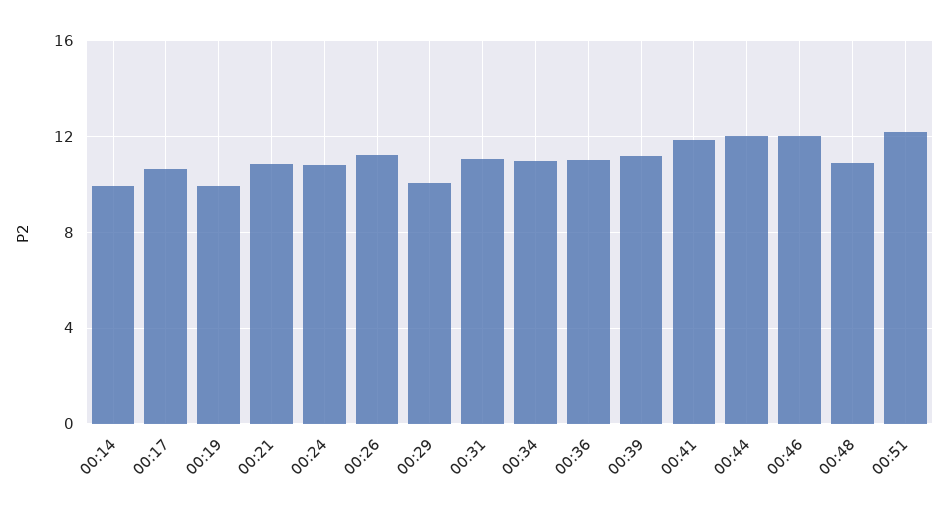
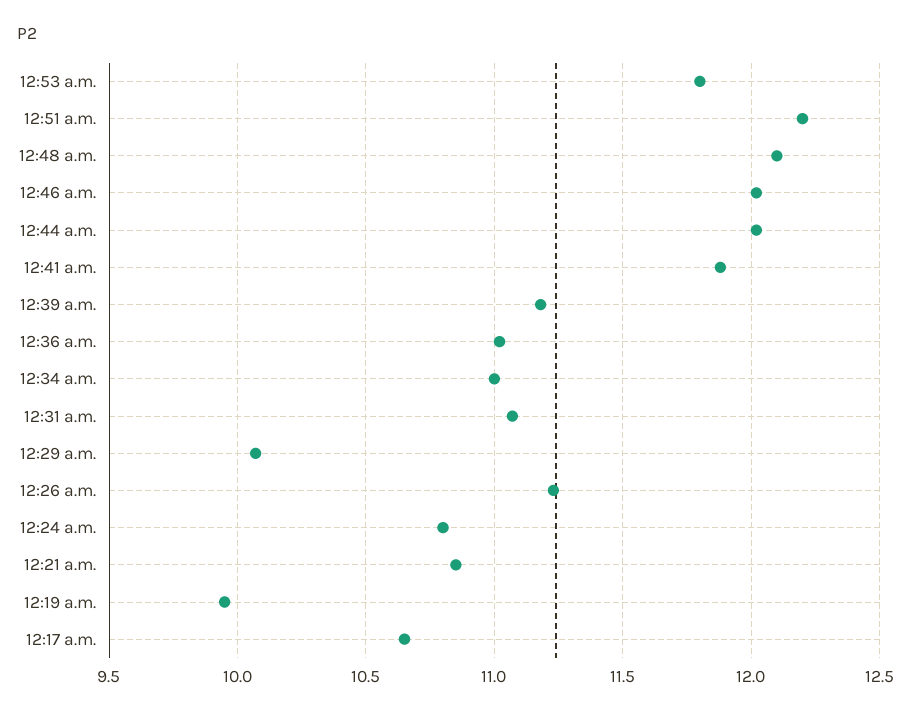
00:14: 10 -> none
00:48: 11 -> 12.1
12:53 a.m.: none -> 11.8

